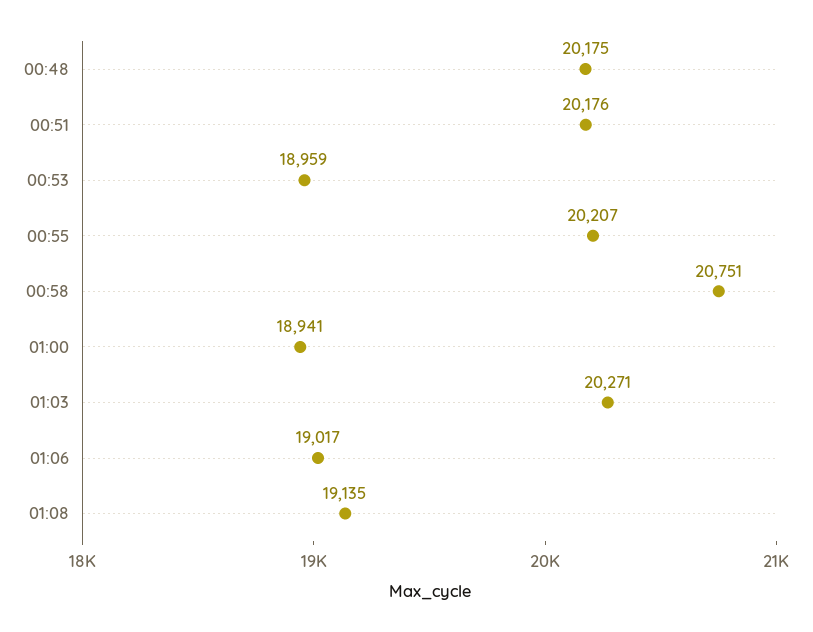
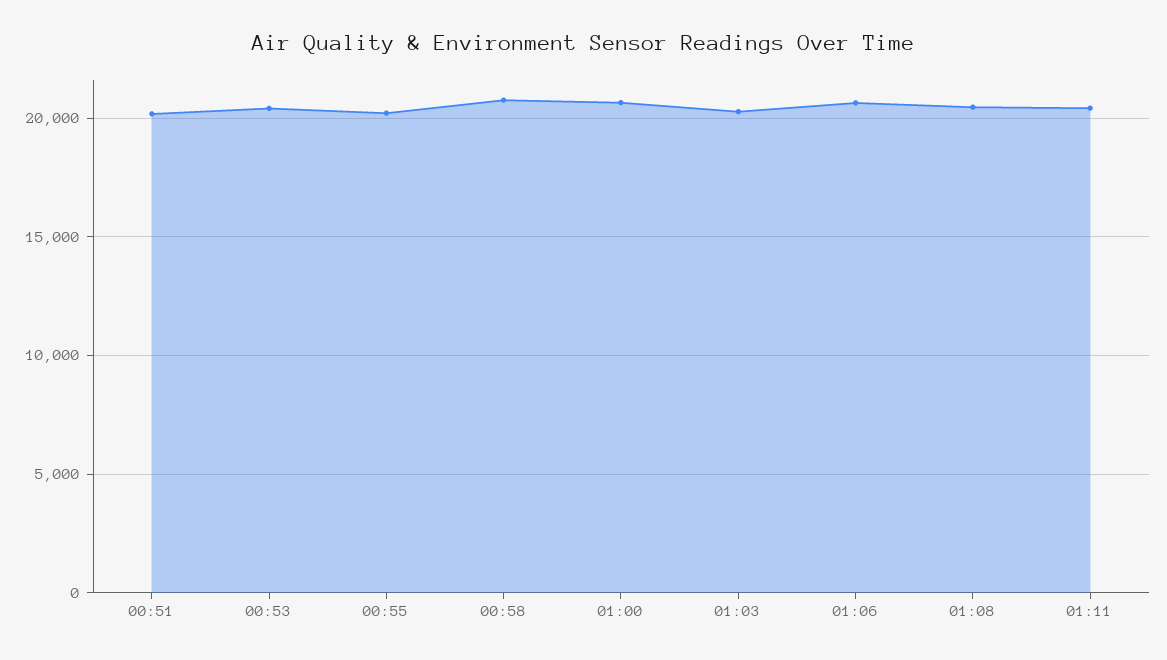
00:48: 20175 -> none
00:53: 18959 -> 20500
01:00: 18941 -> 20500
01:06: 19017 -> 20500
01:08: 19135 -> 20500
01:11: none -> 20500

